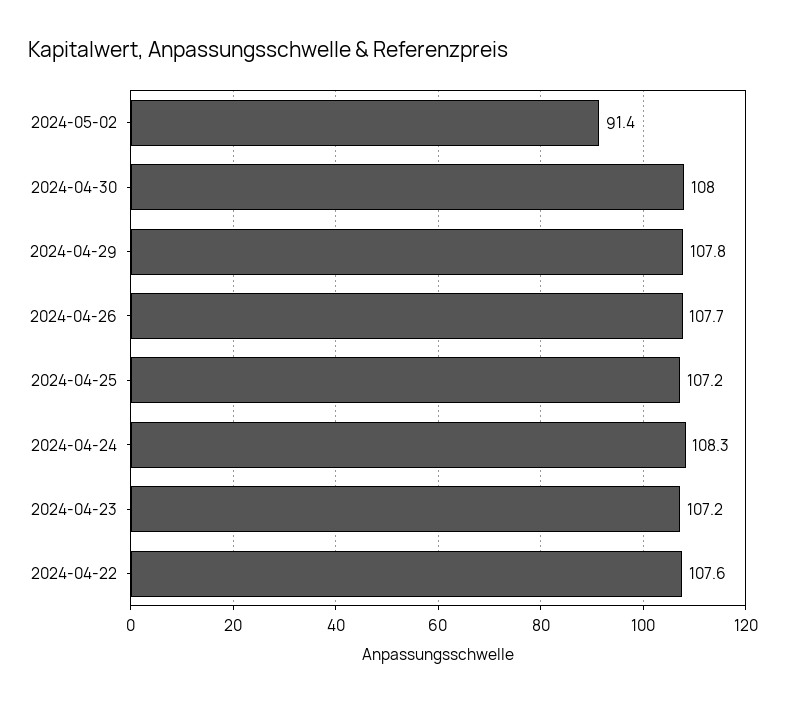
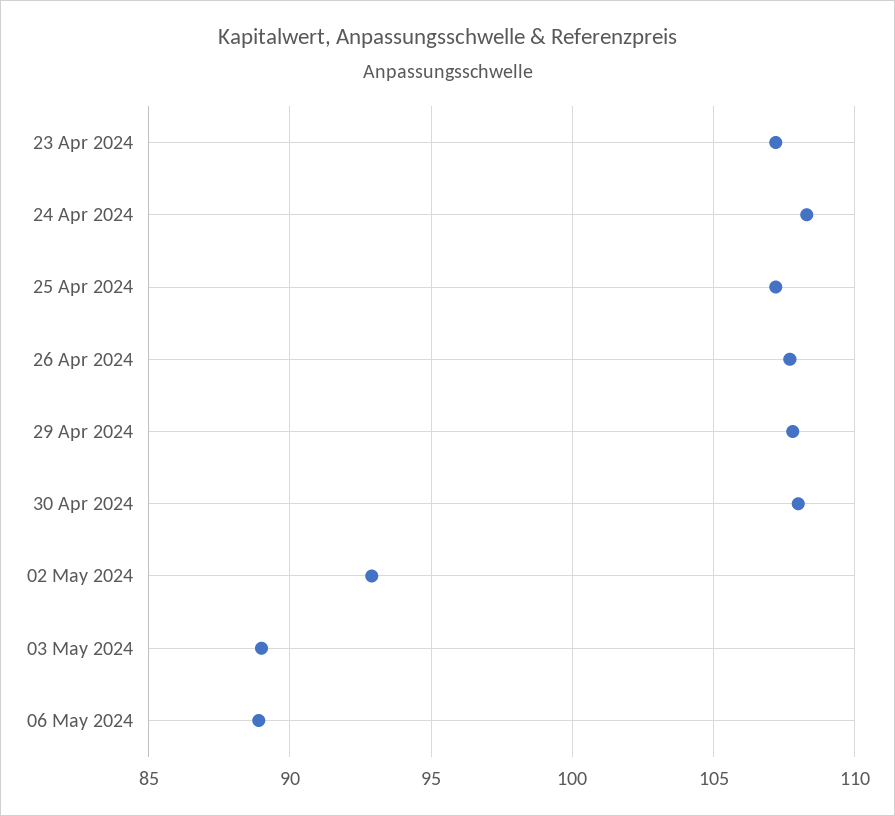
2024-05-02: 91.4 -> 93
2024-04-22: 107.6 -> none
03 May 2024: none -> 89
06 May 2024: none -> 89

